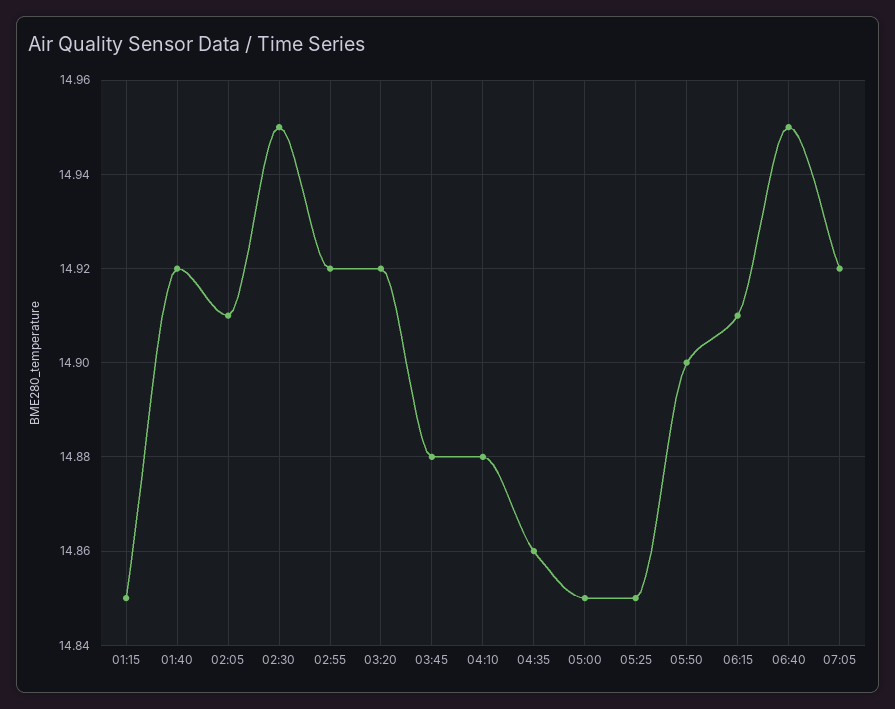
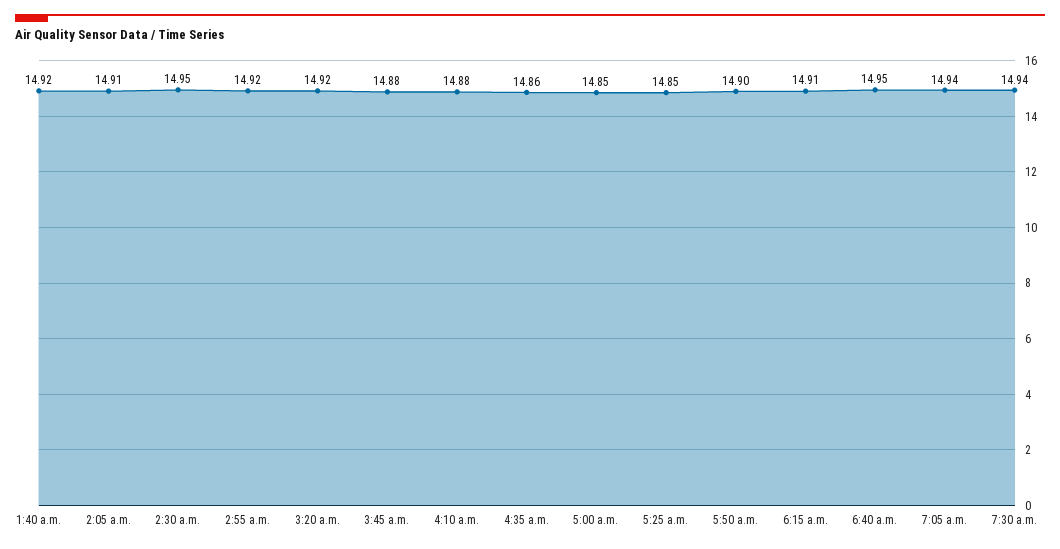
01:15: 14.85 -> none
07:05: 14.92 -> 14.94
7:30 a.m.: none -> 14.94

